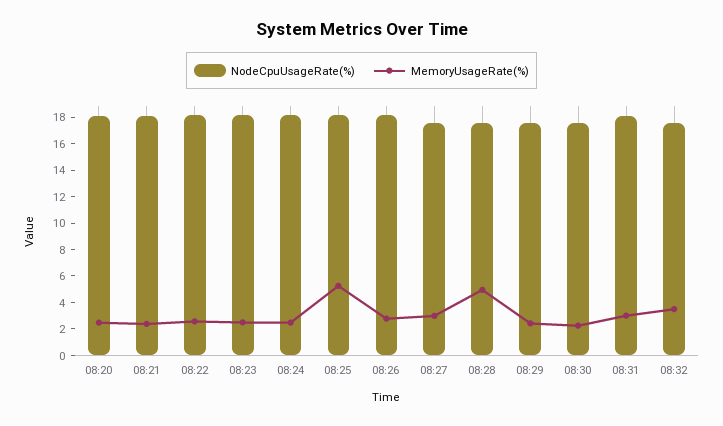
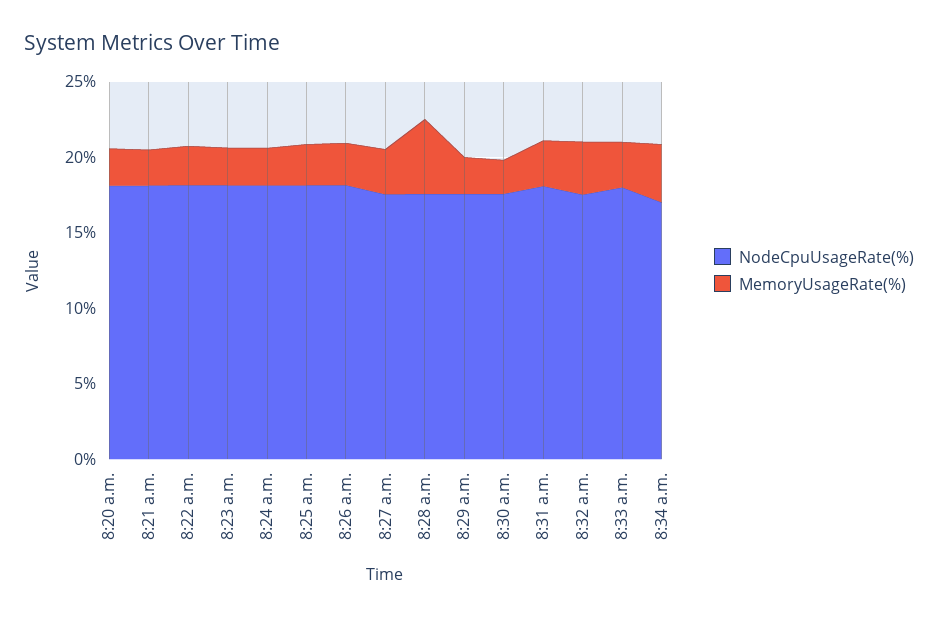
MemoryUsageRate(%), 08:25: 5 -> 3
NodeCpuUsageRate(%), 8:33 a.m.: none -> 18
MemoryUsageRate(%), 8:33 a.m.: none -> 3
NodeCpuUsageRate(%), 8:34 a.m.: none -> 17
MemoryUsageRate(%), 8:34 a.m.: none -> 4

